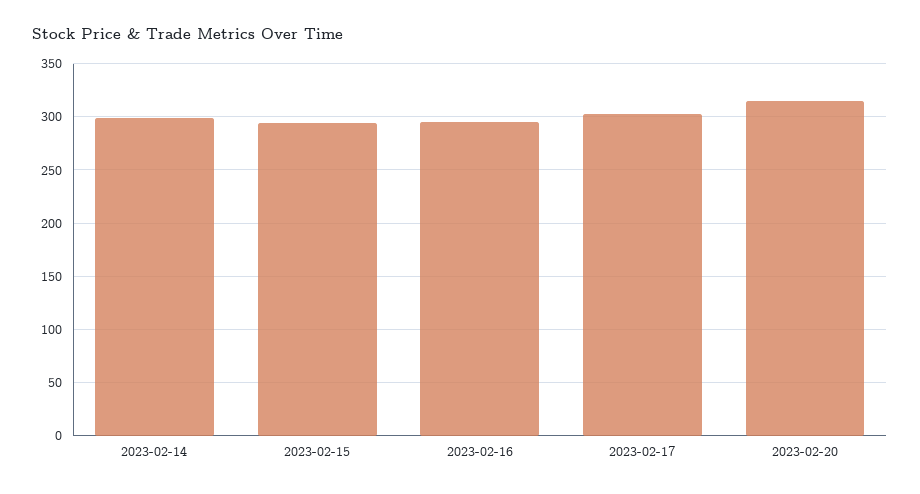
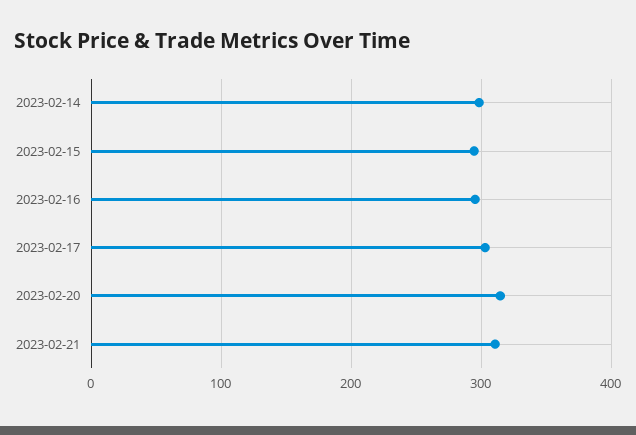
2023-02-21: none -> 310

